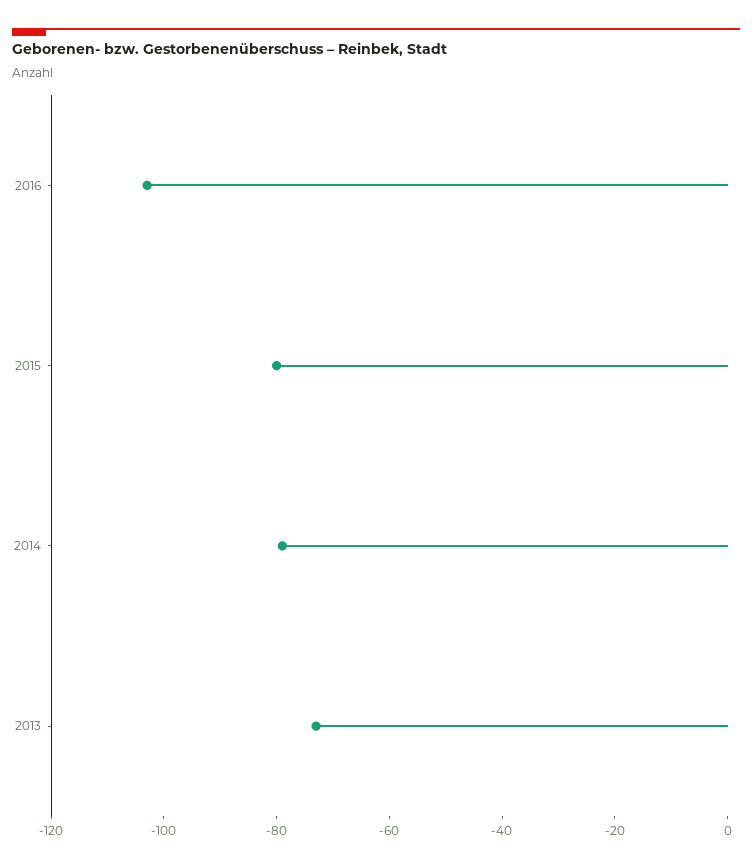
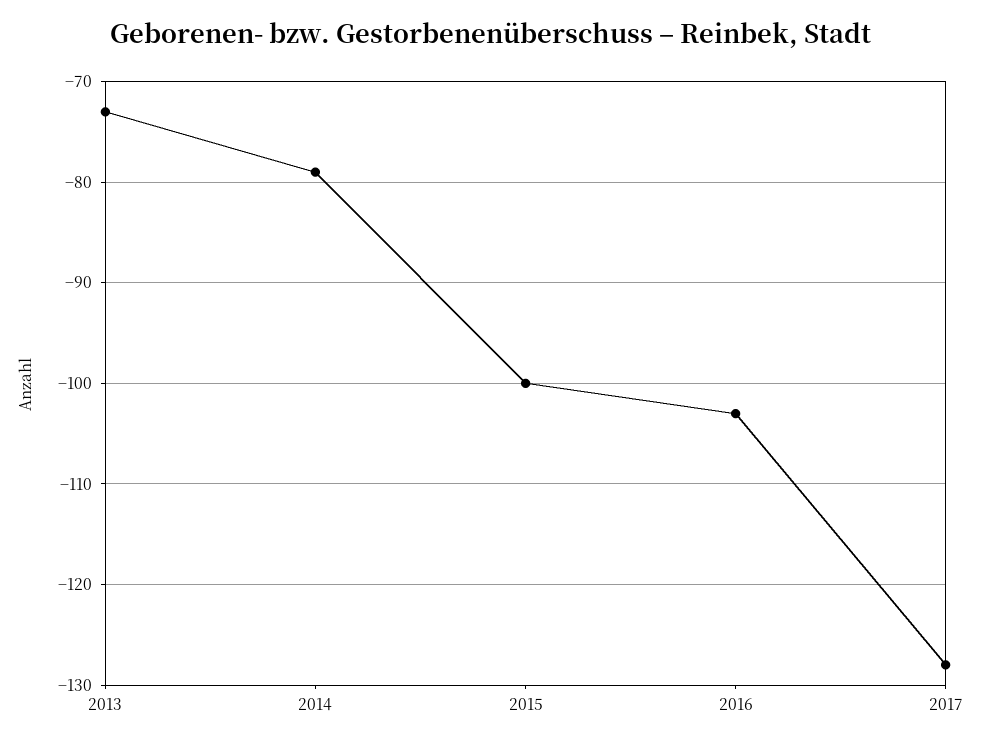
2015: -80 -> -100
2017: none -> -128

